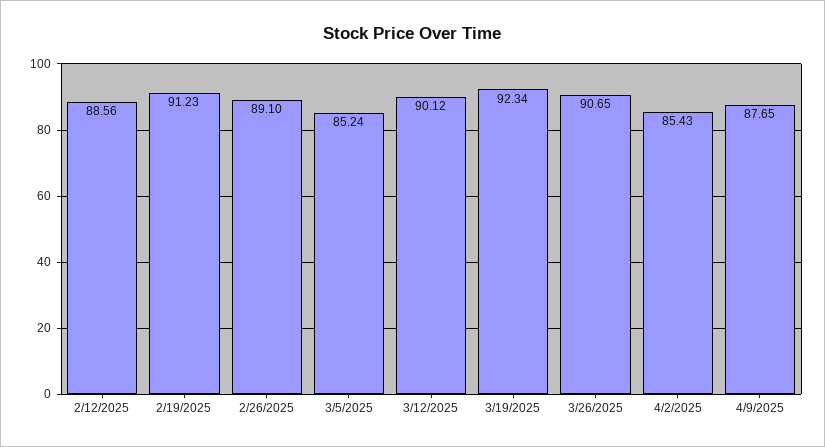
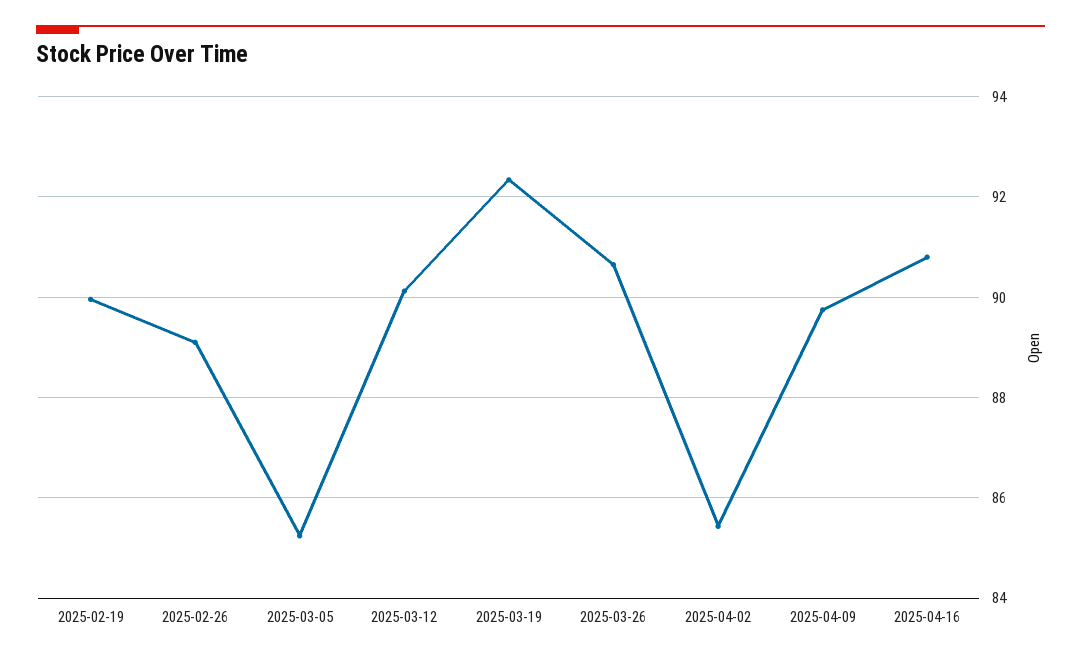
2/12/2025: 88.56 -> none
2/19/2025: 91.23 -> 90
4/9/2025: 87.65 -> 89.8
2025-04-16: none -> 90.8

